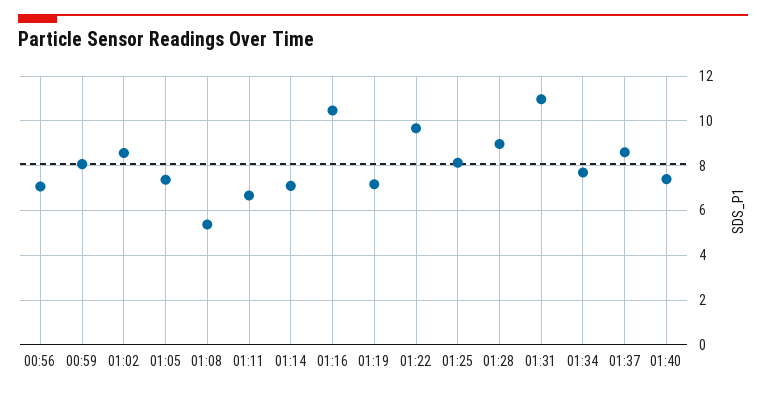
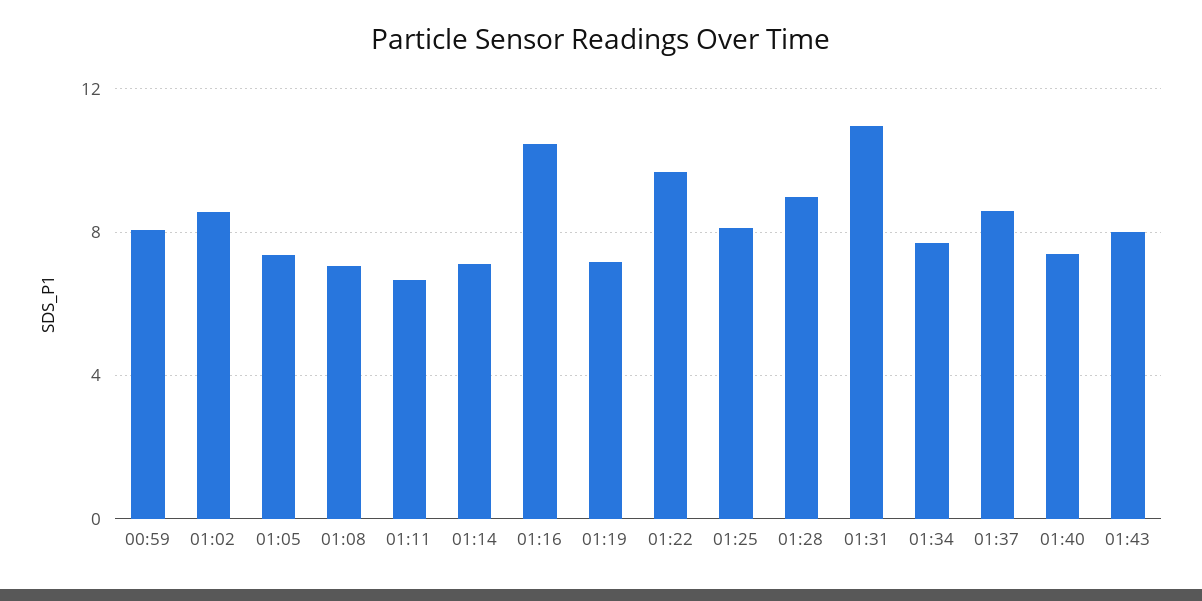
00:56: 7 -> none
01:08: 5.5 -> 7
01:43: none -> 8

